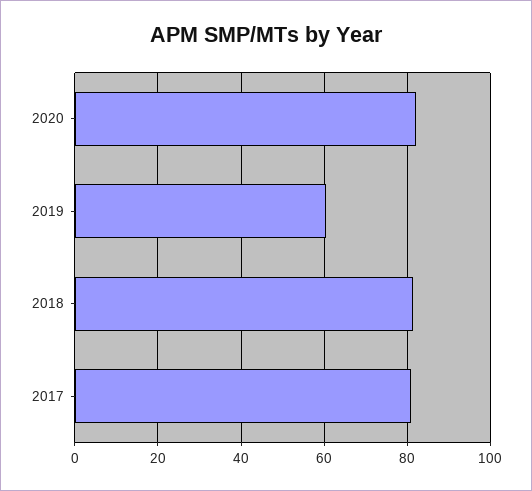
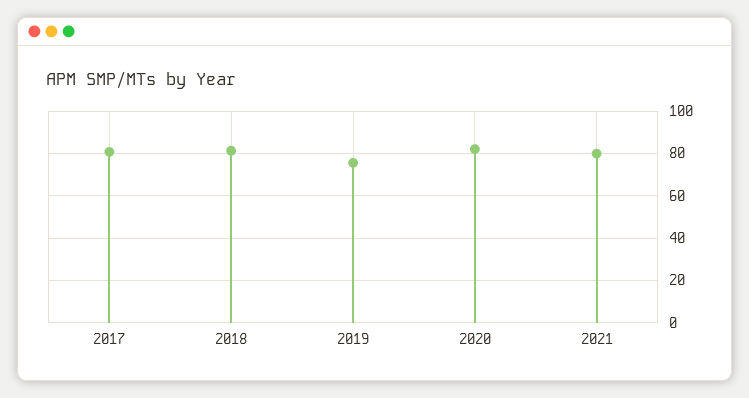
2019: 60 -> 75
2021: none -> 80

